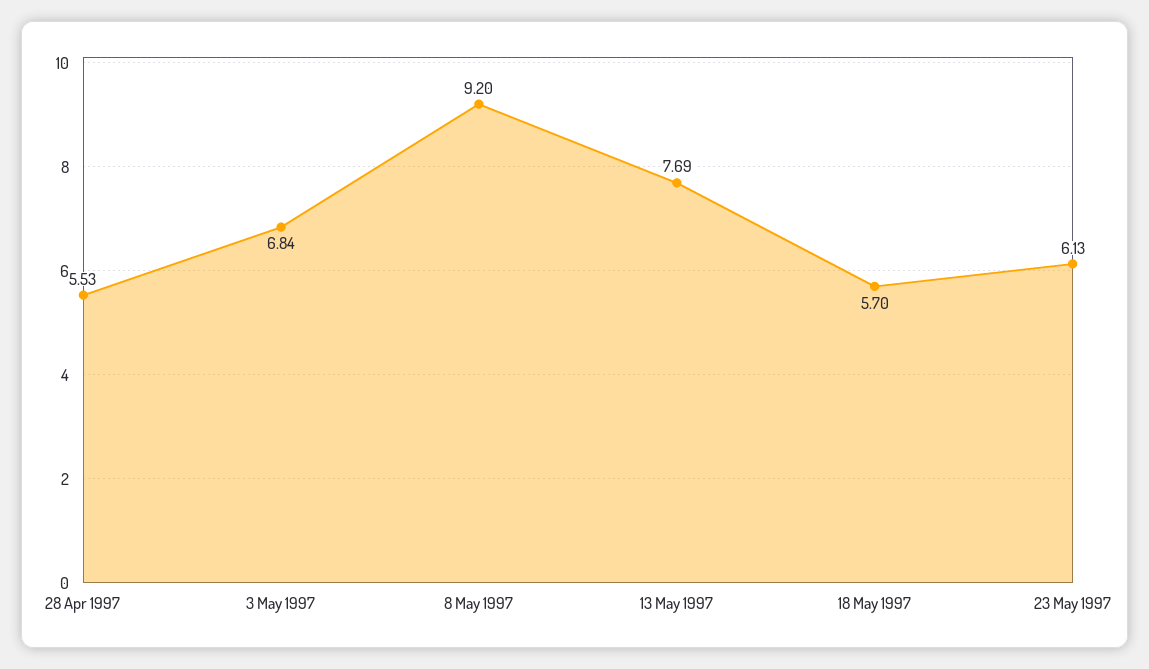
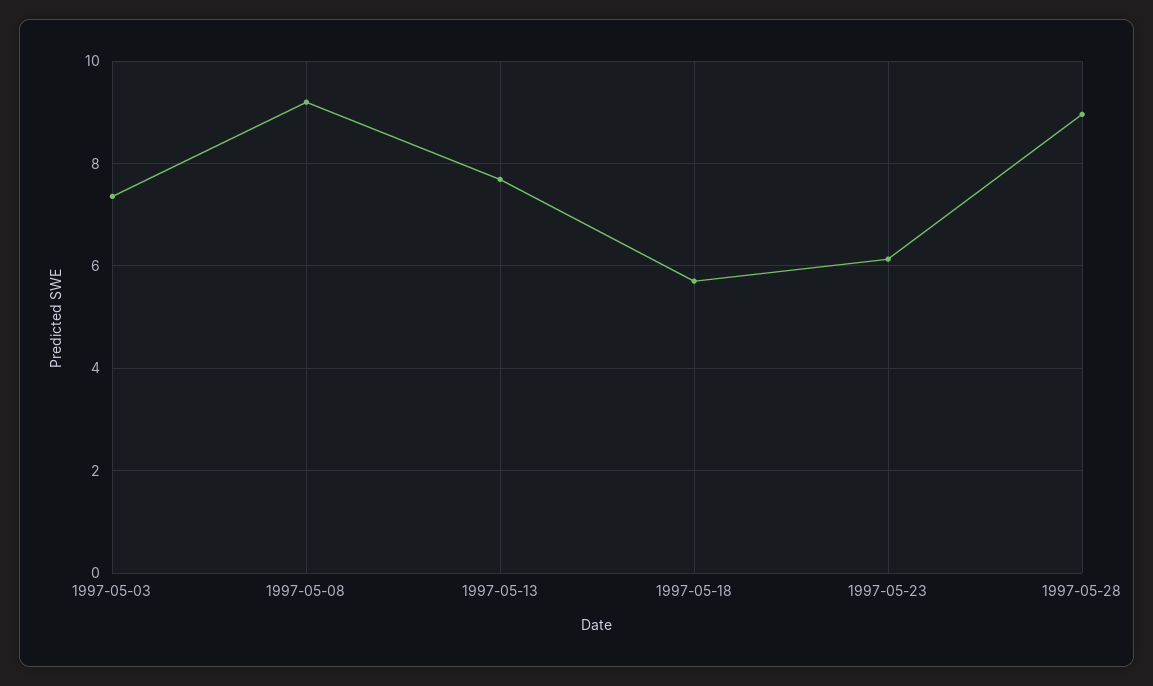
28 Apr 1997: 5.53 -> none
3 May 1997: 6.84 -> 7.4
1997-05-28: none -> 9

